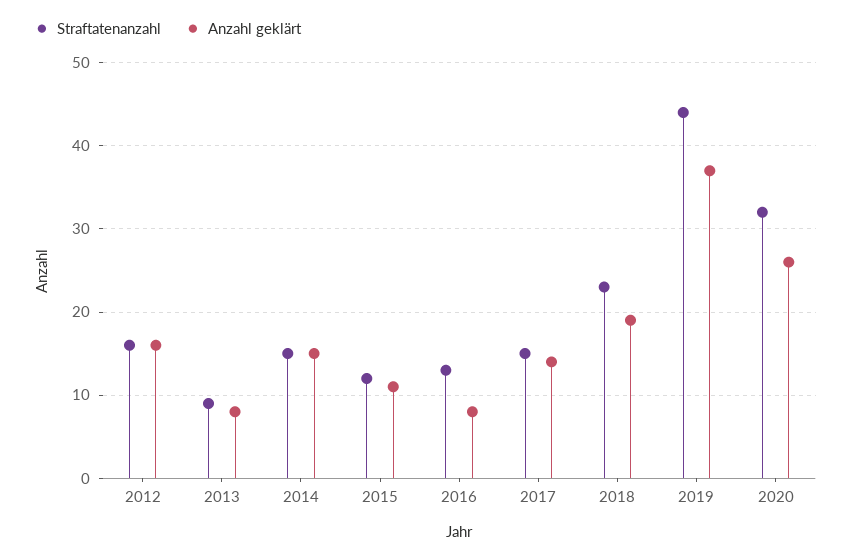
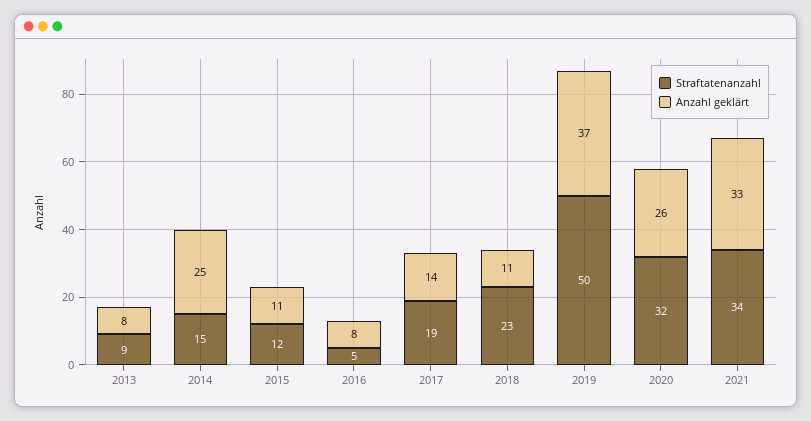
Straftatenanzahl, 2012: 16 -> none
Anzahl geklärt, 2012: 16 -> none
Anzahl geklärt, 2014: 15 -> 25
Straftatenanzahl, 2016: 13 -> 5
Straftatenanzahl, 2017: 15 -> 19
Anzahl geklärt, 2018: 19 -> 11
Straftatenanzahl, 2019: 44 -> 50
Straftatenanzahl, 2021: none -> 34
Anzahl geklärt, 2021: none -> 33

